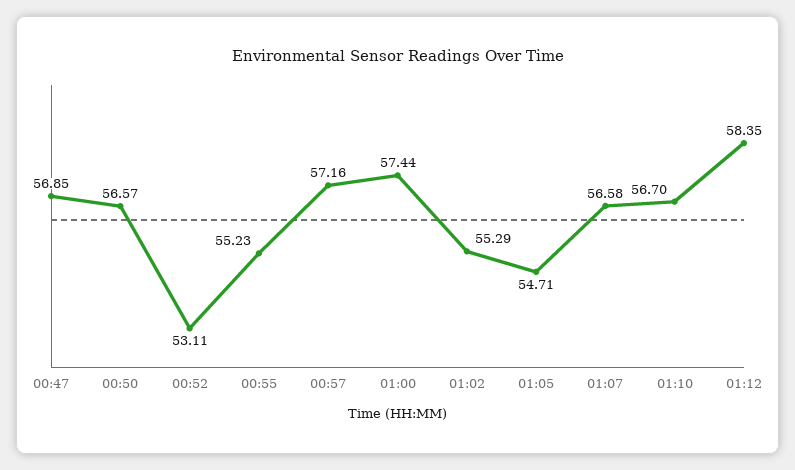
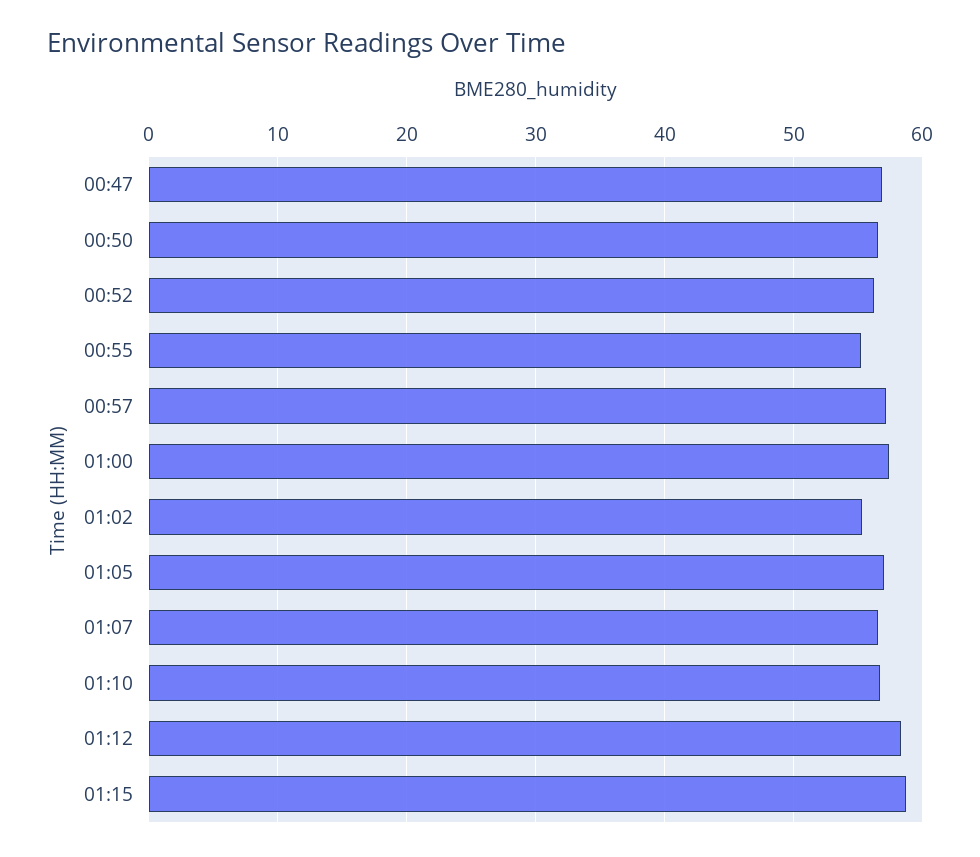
00:52: 53.11 -> 56
01:05: 54.71 -> 57
01:15: none -> 59

